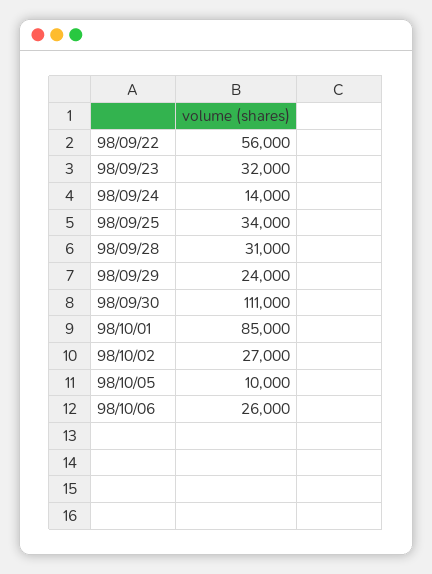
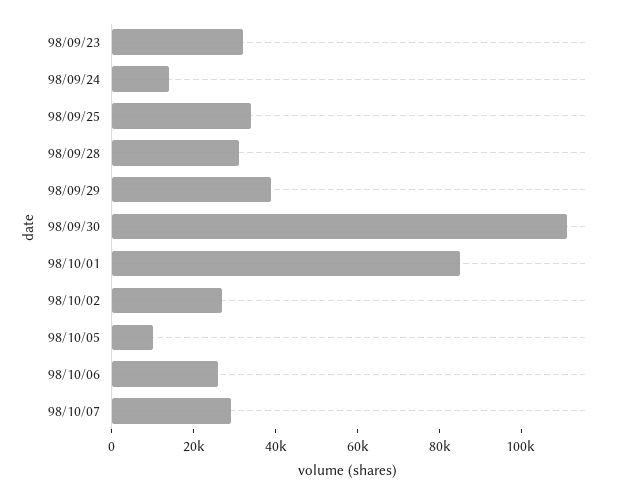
98/09/22: 56000 -> none
98/09/29: 24000 -> 40000
98/10/07: none -> 30000

